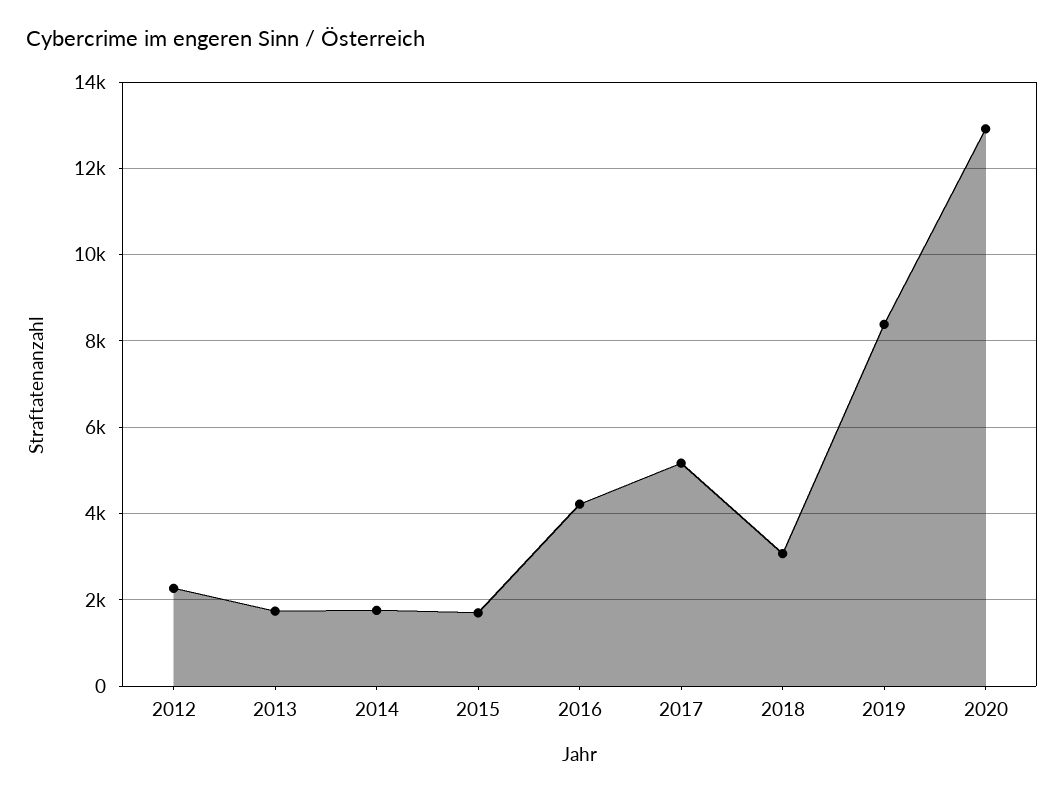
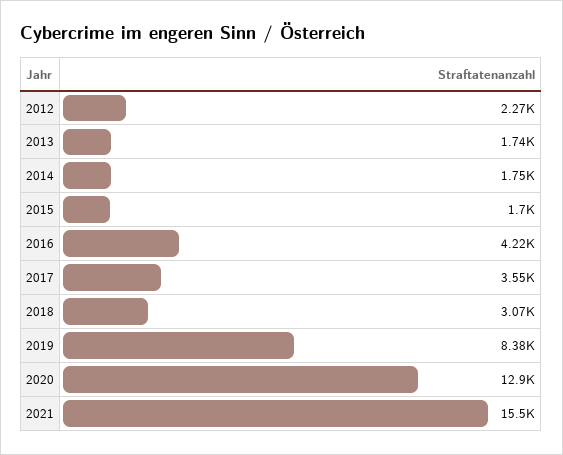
2017: 5200 -> 3550
2021: none -> 15500

